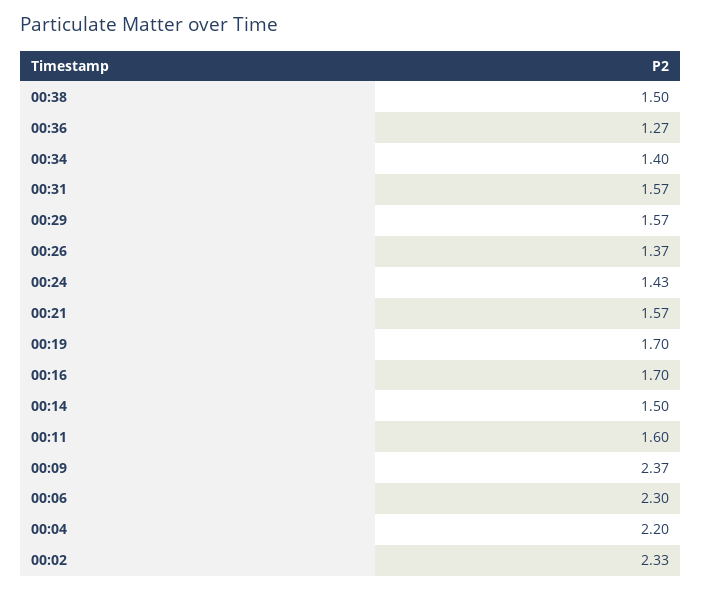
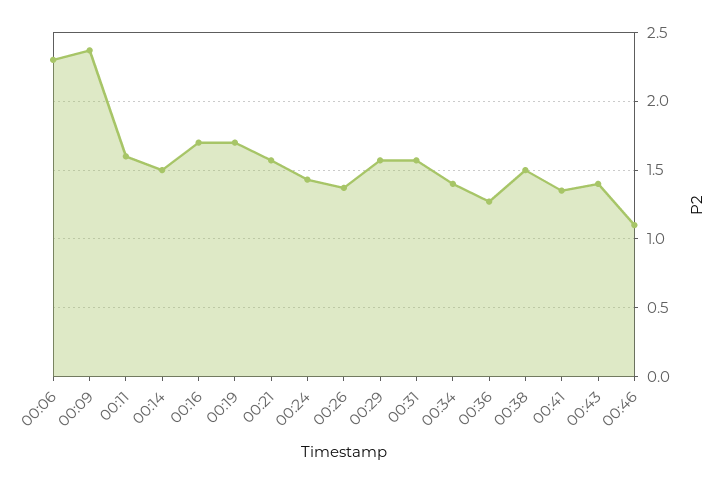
00:04: 2.2 -> none
00:02: 2.33 -> none
00:41: none -> 1.35
00:43: none -> 1.4
00:46: none -> 1.1

